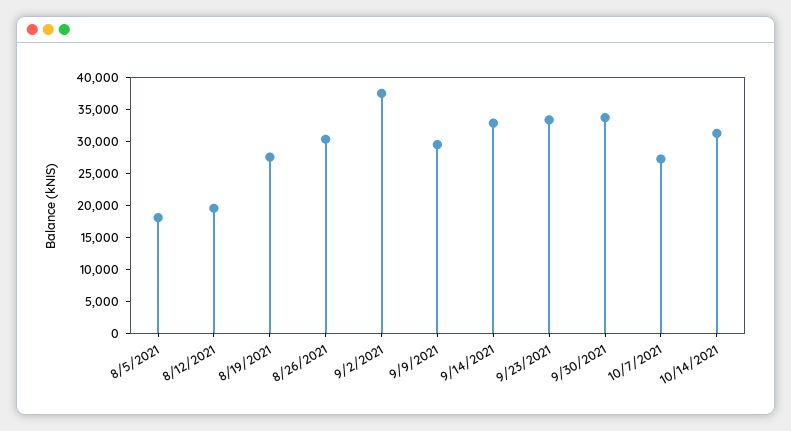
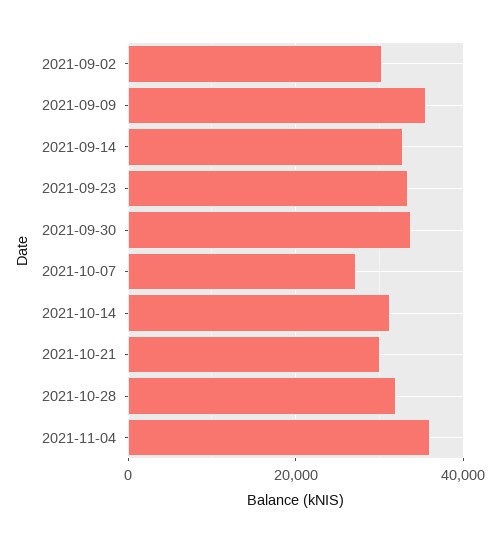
8/5/2021: 17500 -> none
8/12/2021: 20000 -> none
8/19/2021: 27500 -> none
8/26/2021: 30000 -> none
9/2/2021: 37500 -> 30000
9/9/2021: 30000 -> 36000
2021-10-21: none -> 30000
2021-10-28: none -> 32000
2021-11-04: none -> 36000

